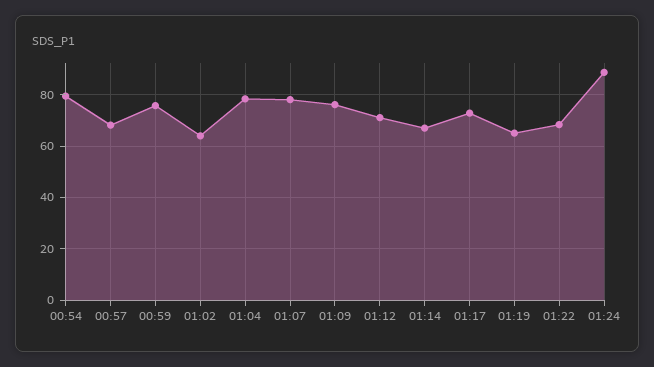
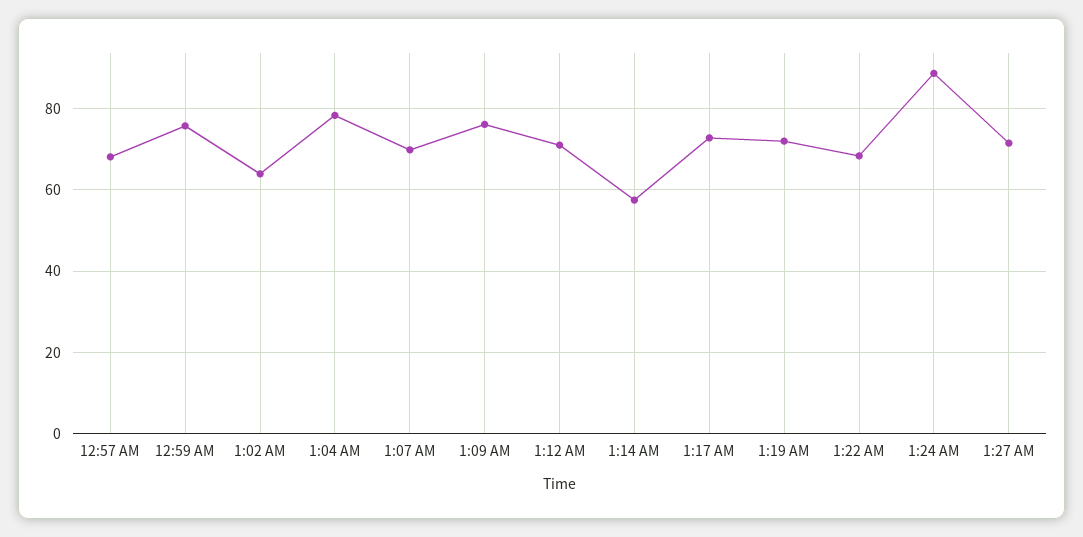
00:54: 80 -> none
01:07: 77.5 -> 70
01:14: 67.5 -> 58
01:19: 65 -> 72
1:27 AM: none -> 72

